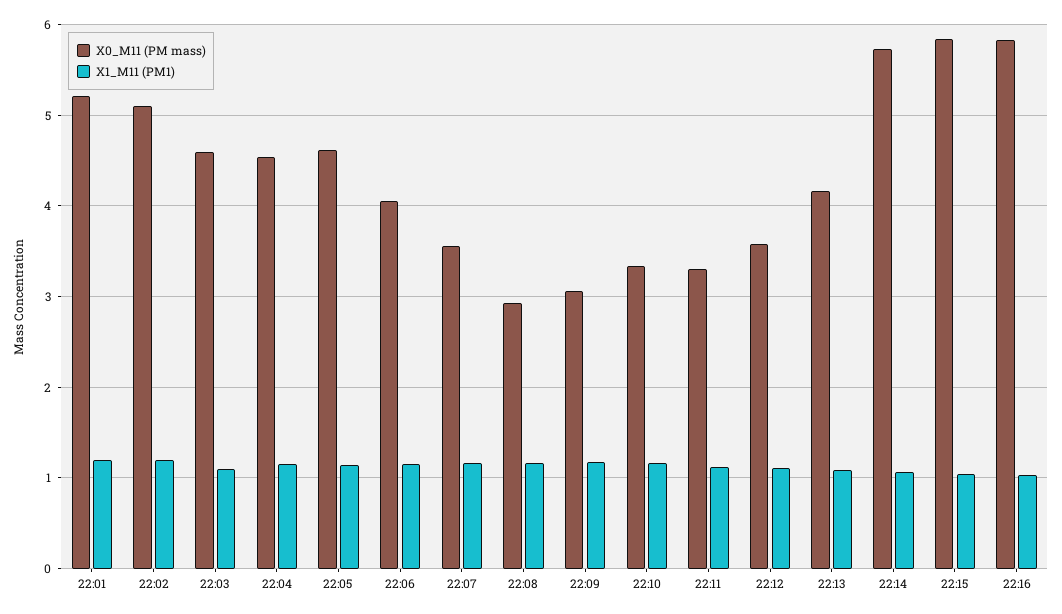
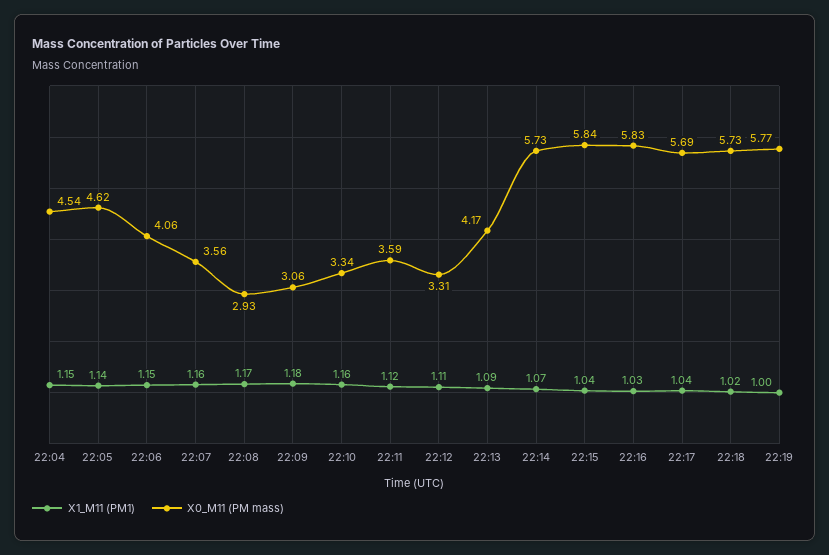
X0_M11 (PM mass), 22:01: 5.2 -> none
X1_M11 (PM1), 22:01: 1.2 -> none
X0_M11 (PM mass), 22:02: 5.1 -> none
X1_M11 (PM1), 22:02: 1.2 -> none
X0_M11 (PM mass), 22:03: 4.6 -> none
X1_M11 (PM1), 22:03: 1.1 -> none
X0_M11 (PM mass), 22:11: 3.3 -> 3.59
X0_M11 (PM mass), 22:12: 3.6 -> 3.31
X1_M11 (PM1), 22:17: none -> 1.04
X0_M11 (PM mass), 22:17: none -> 5.69
X1_M11 (PM1), 22:18: none -> 1.02
X0_M11 (PM mass), 22:18: none -> 5.73
X1_M11 (PM1), 22:19: none -> 1
X0_M11 (PM mass), 22:19: none -> 5.77

